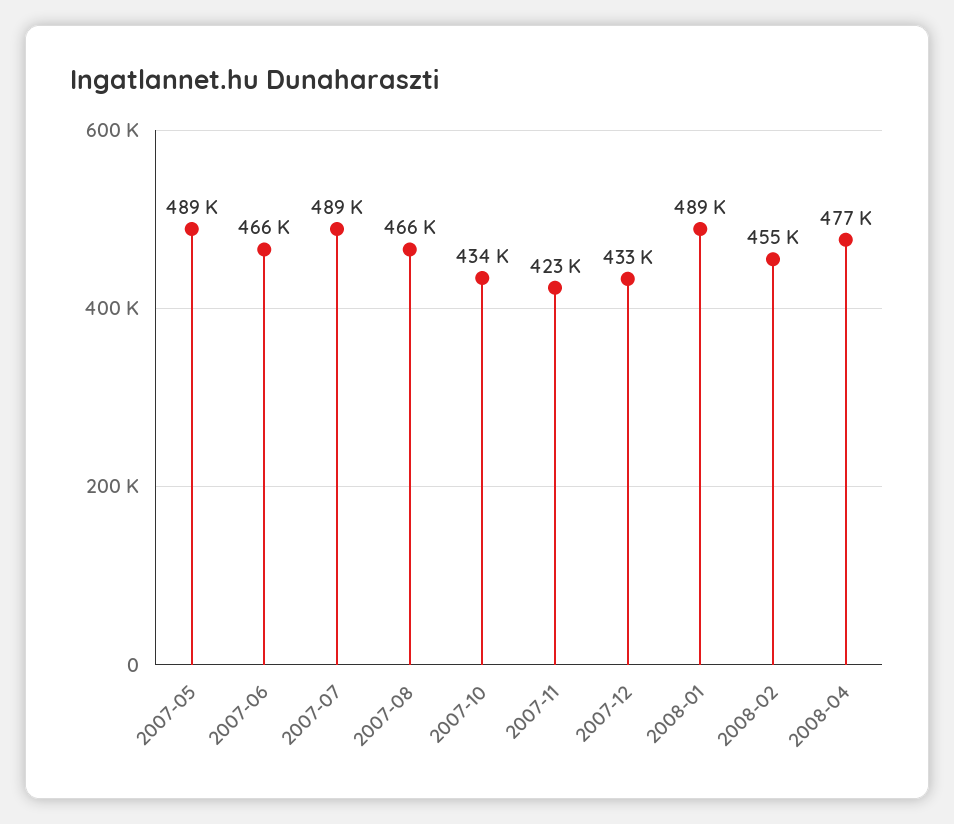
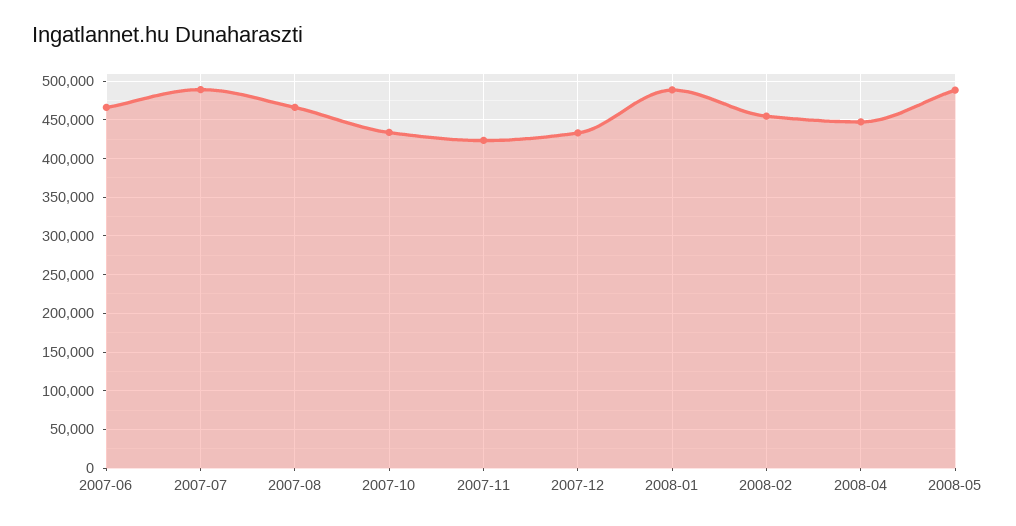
2007-05: 489000 -> none
2008-04: 477000 -> 450000
2008-05: none -> 490000

